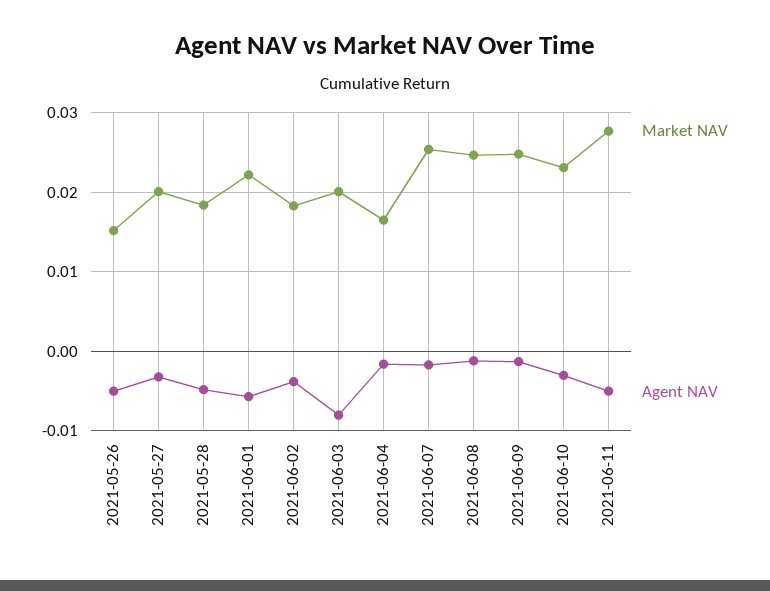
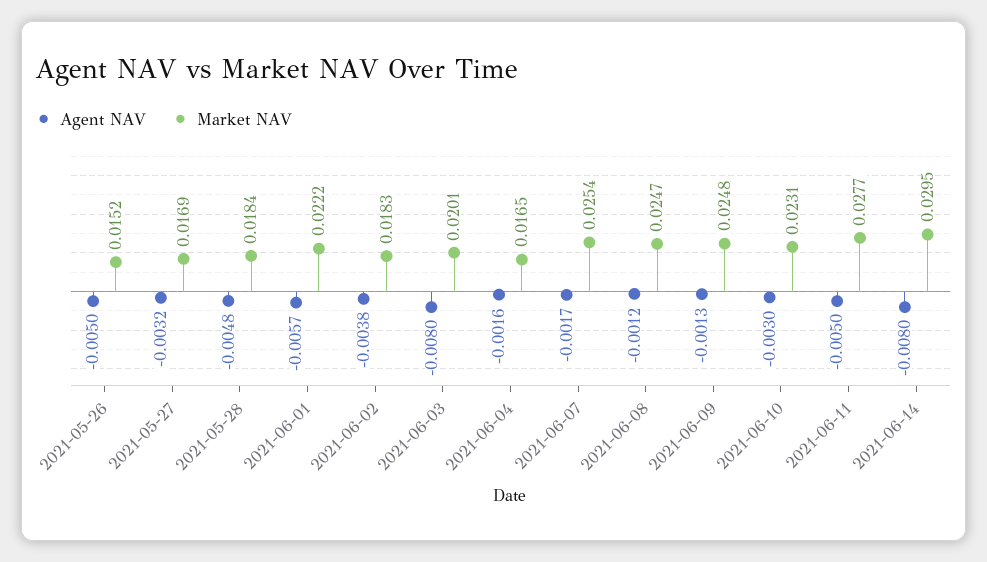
Market NAV, 2021-05-27: 0.02 -> 0.0169
Agent NAV, 2021-06-14: none -> -0.008
Market NAV, 2021-06-14: none -> 0.0295

